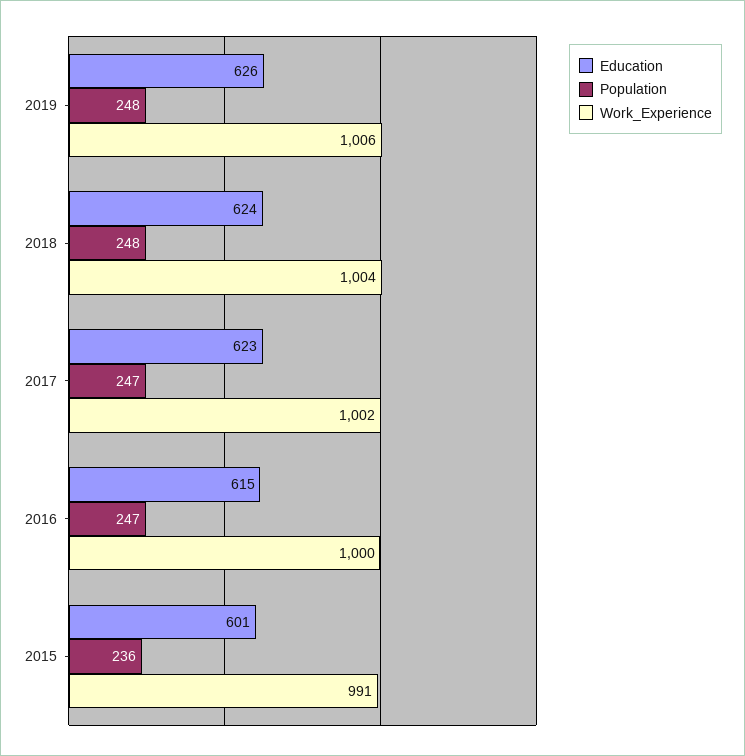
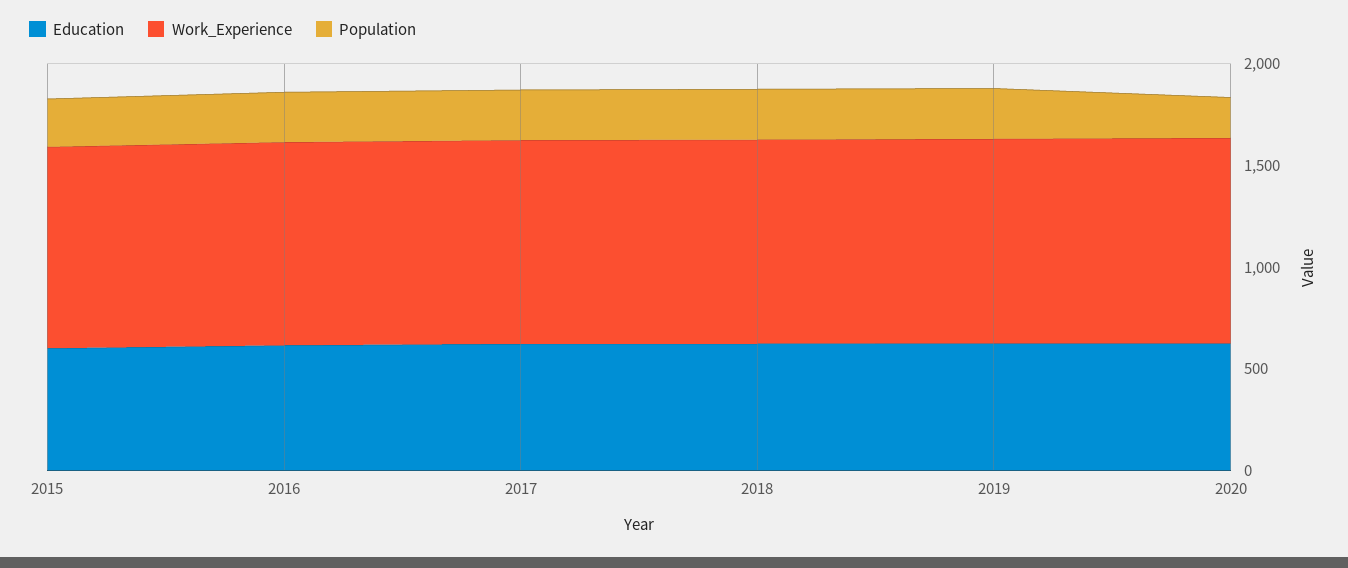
Education, 2020: none -> 600
Work_Experience, 2020: none -> 1000
Population, 2020: none -> 200

